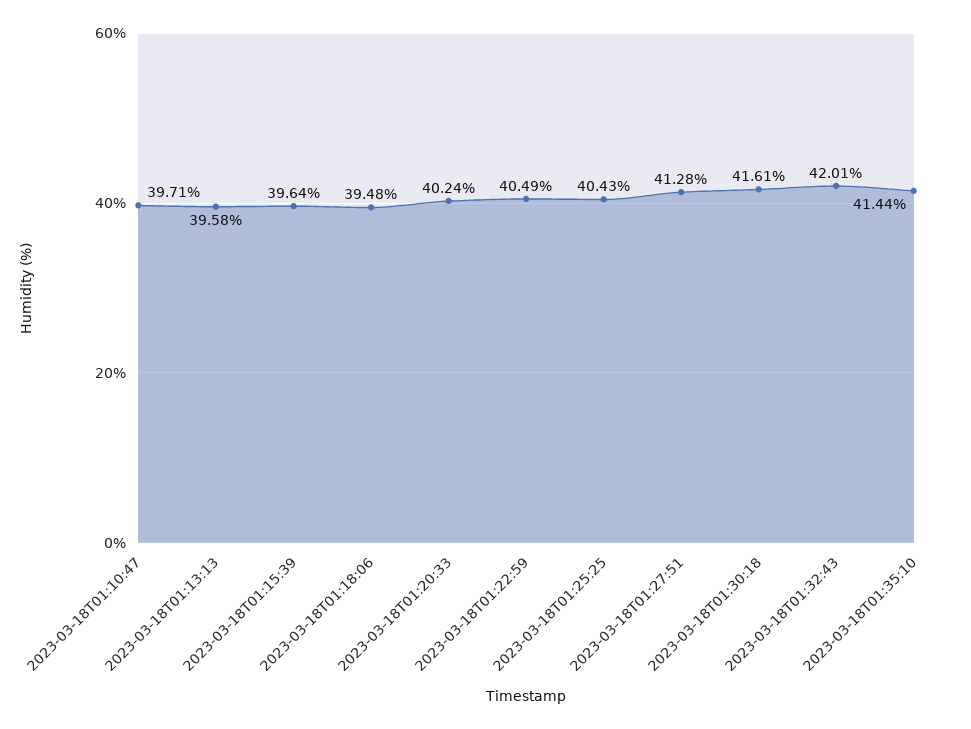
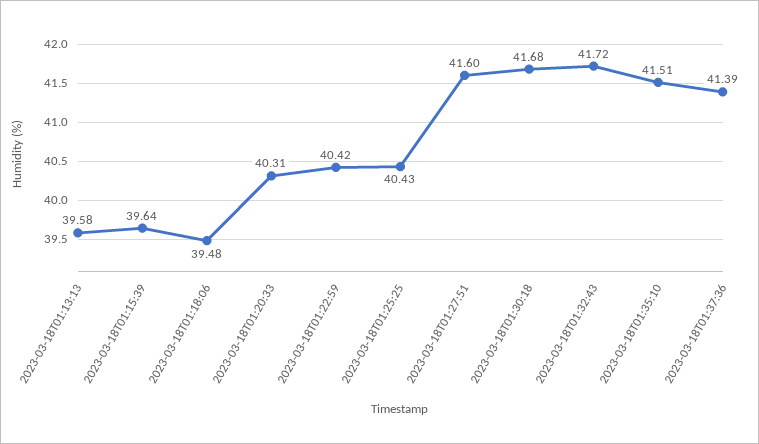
2023-03-18T01:10:47: 39.71 -> none
2023-03-18T01:20:33: 40.24 -> 40.31
2023-03-18T01:22:59: 40.49 -> 40.42
2023-03-18T01:27:51: 41.28 -> 41.6
2023-03-18T01:30:18: 41.61 -> 41.68
2023-03-18T01:32:43: 42.01 -> 41.72
2023-03-18T01:35:10: 41.44 -> 41.51
2023-03-18T01:37:36: none -> 41.39

